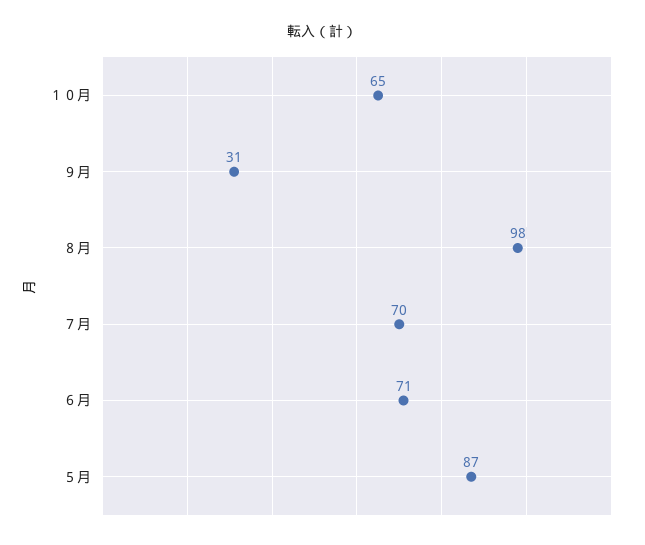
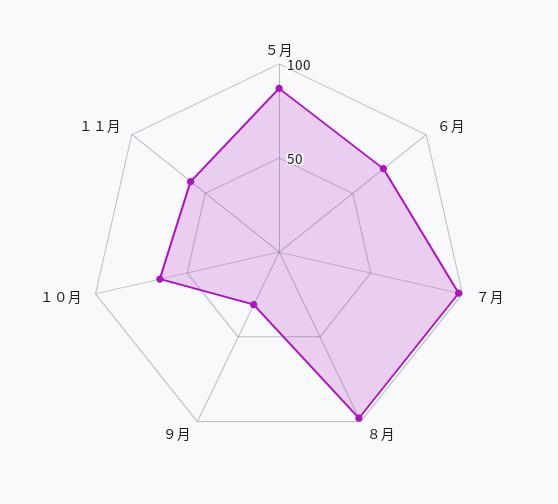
７月: 70 -> 100
１１月: none -> 60

